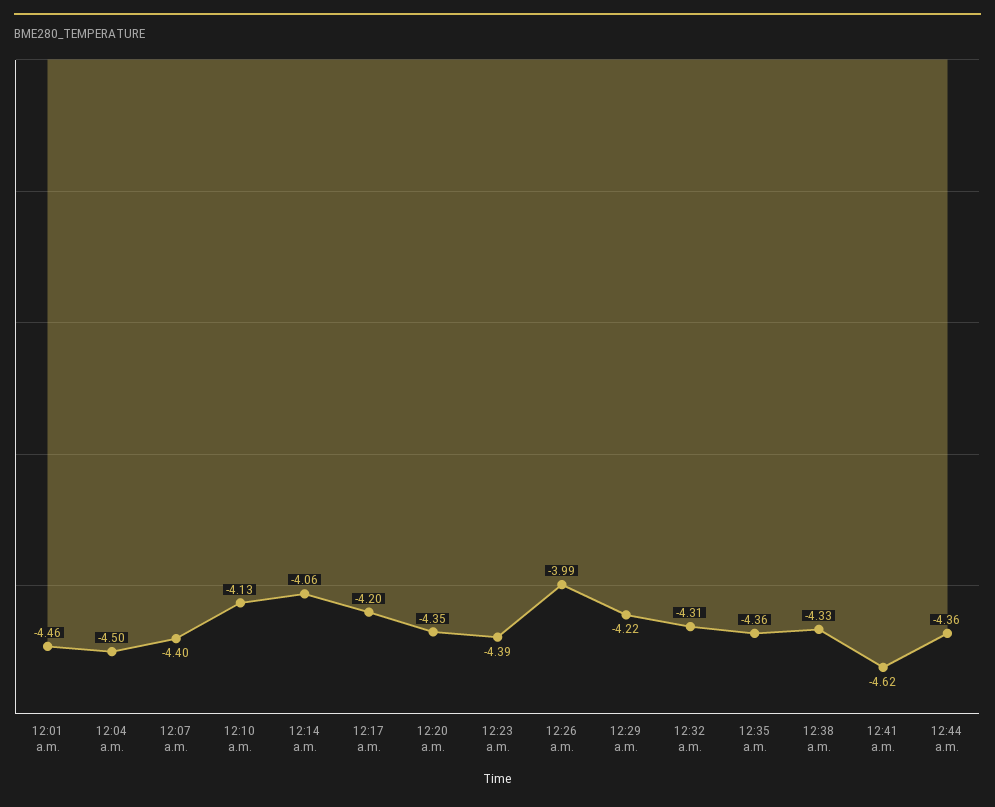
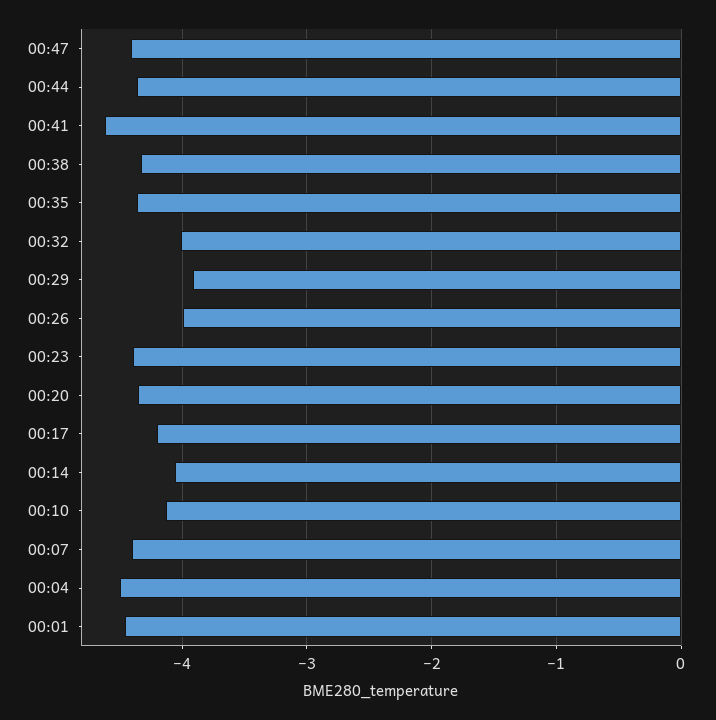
12:29 a.m.: -4.22 -> -3.9
12:32 a.m.: -4.31 -> -4
00:47: none -> -4.4

